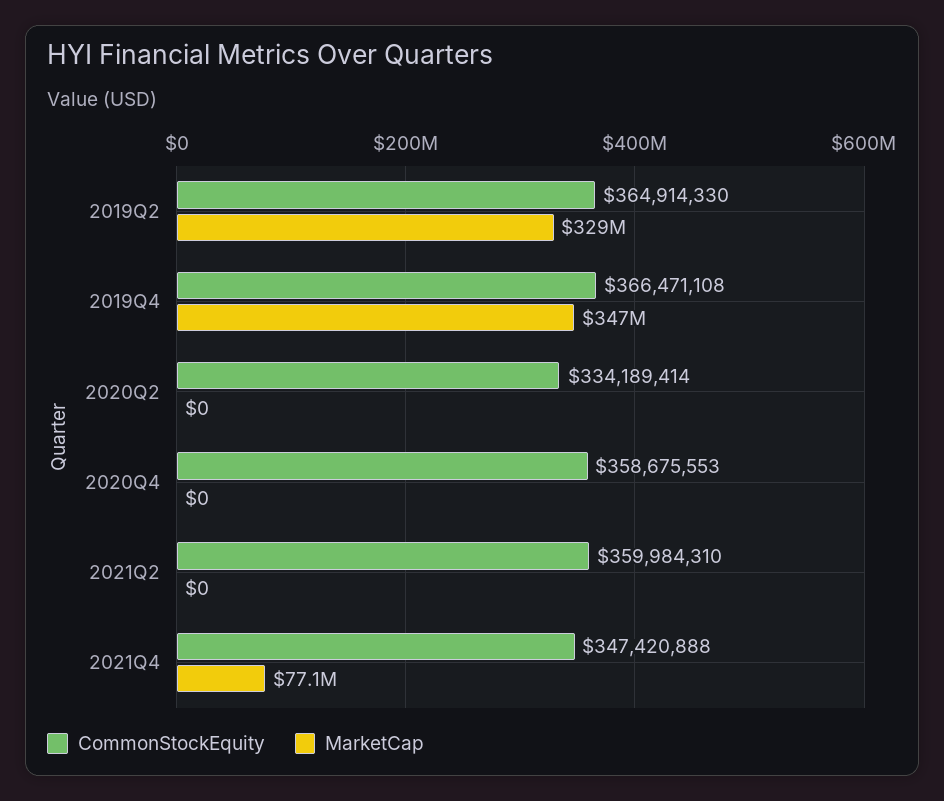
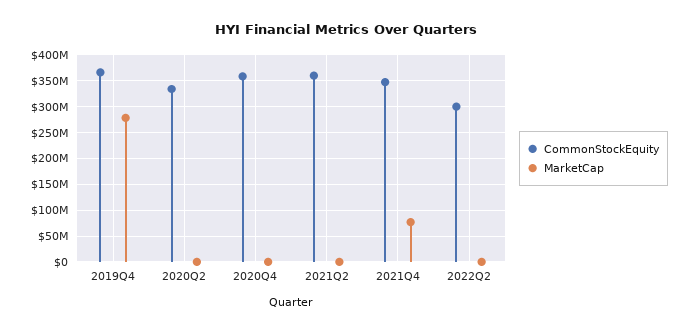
CommonStockEquity, 2019Q2: 364914330 -> none
MarketCap, 2019Q2: 329000000 -> none
MarketCap, 2019Q4: 347000000 -> 275000000
CommonStockEquity, 2022Q2: none -> 300000000
MarketCap, 2022Q2: none -> 0

